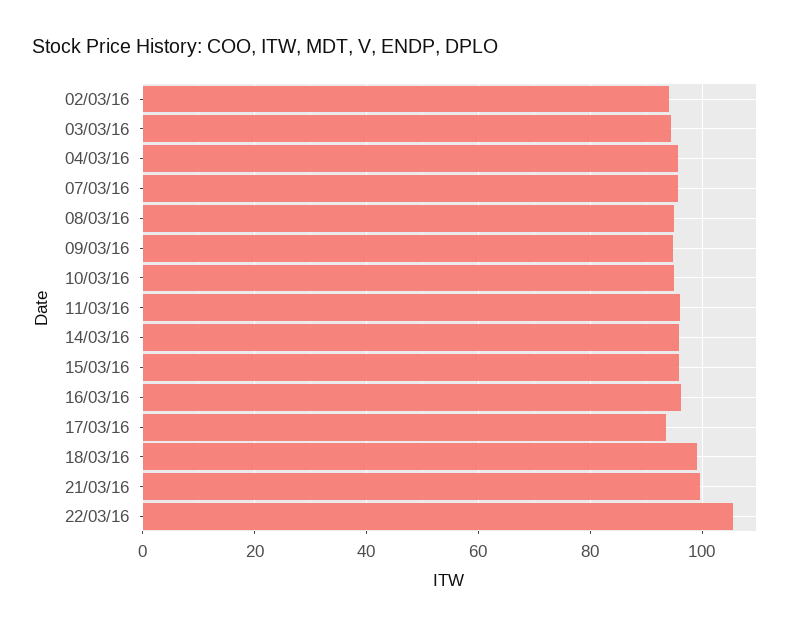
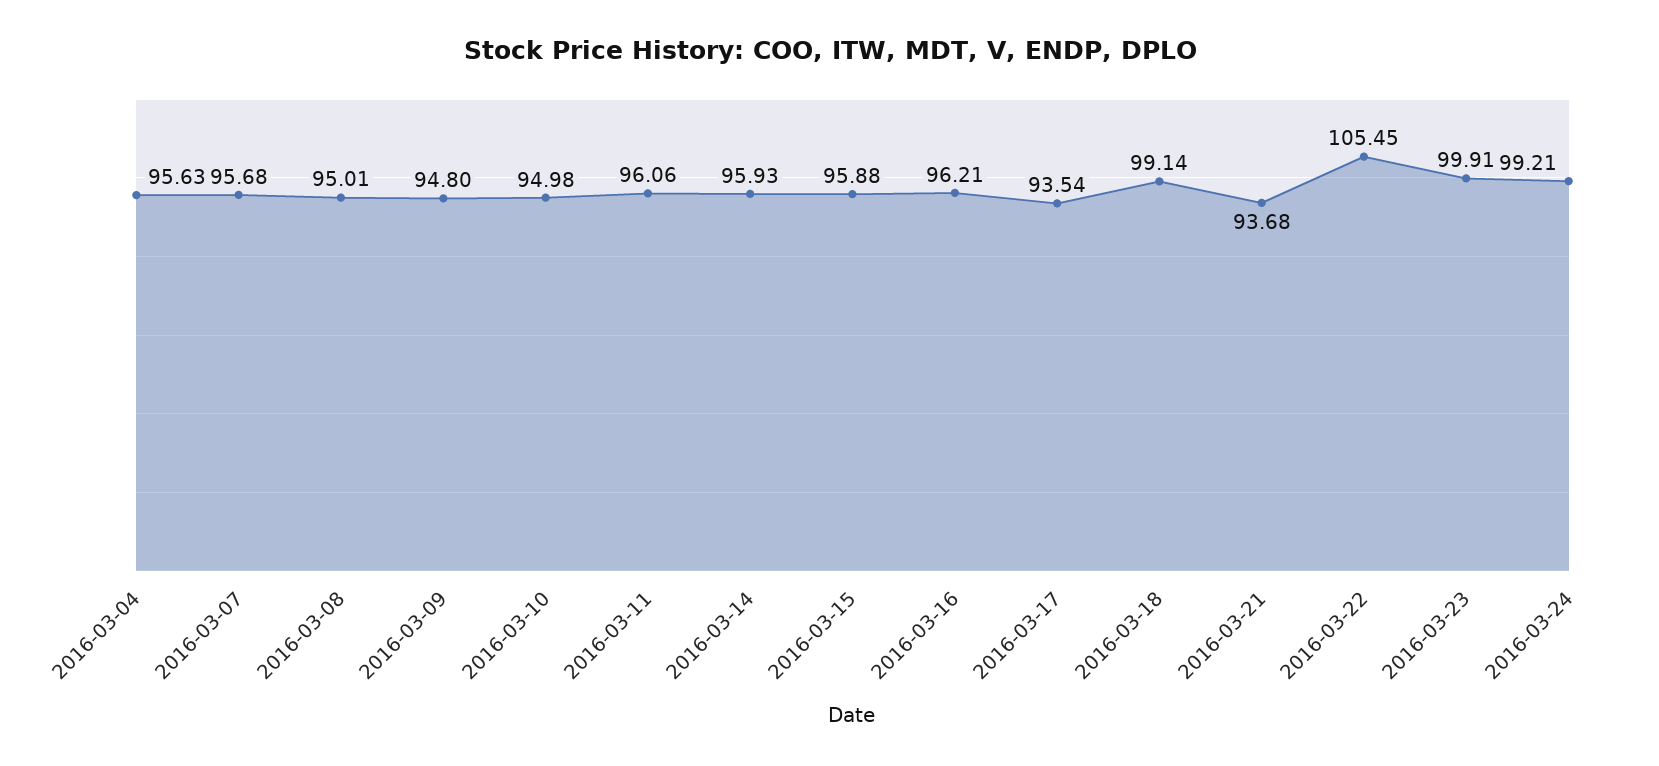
02/03/16: 94 -> none
03/03/16: 94 -> none
21/03/16: 100 -> 93.68
2016-03-23: none -> 99.91
2016-03-24: none -> 99.21

